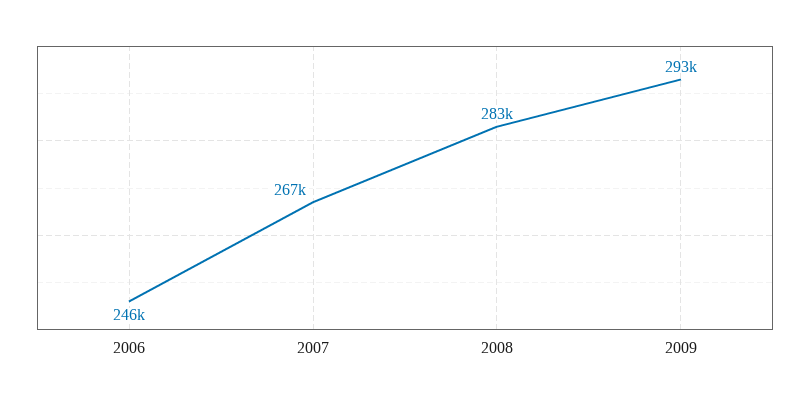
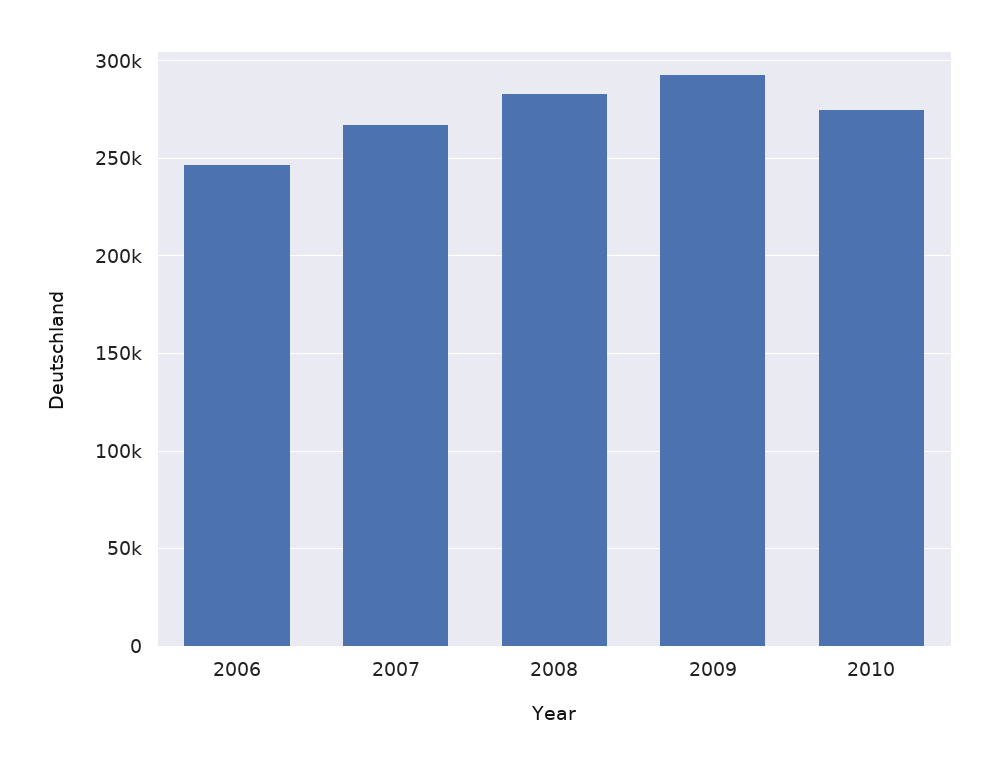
2010: none -> 275000

